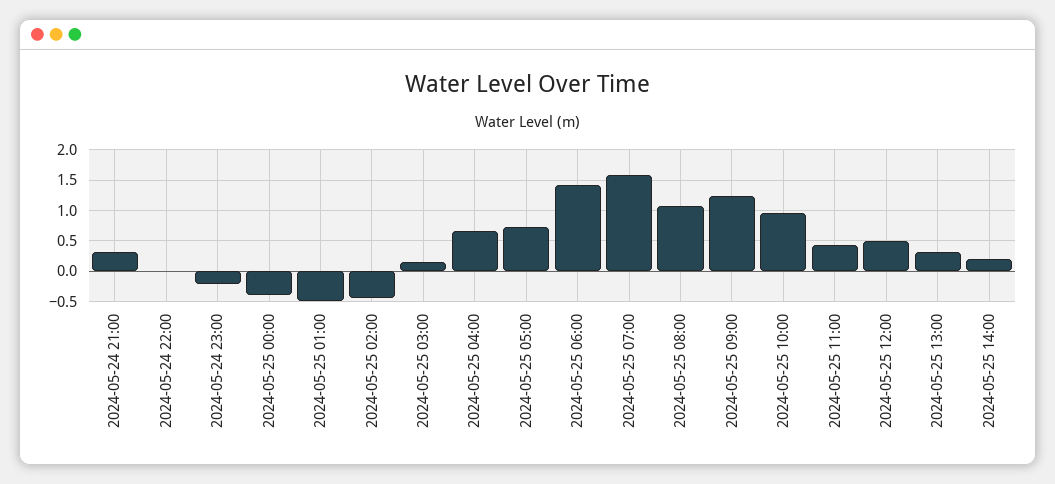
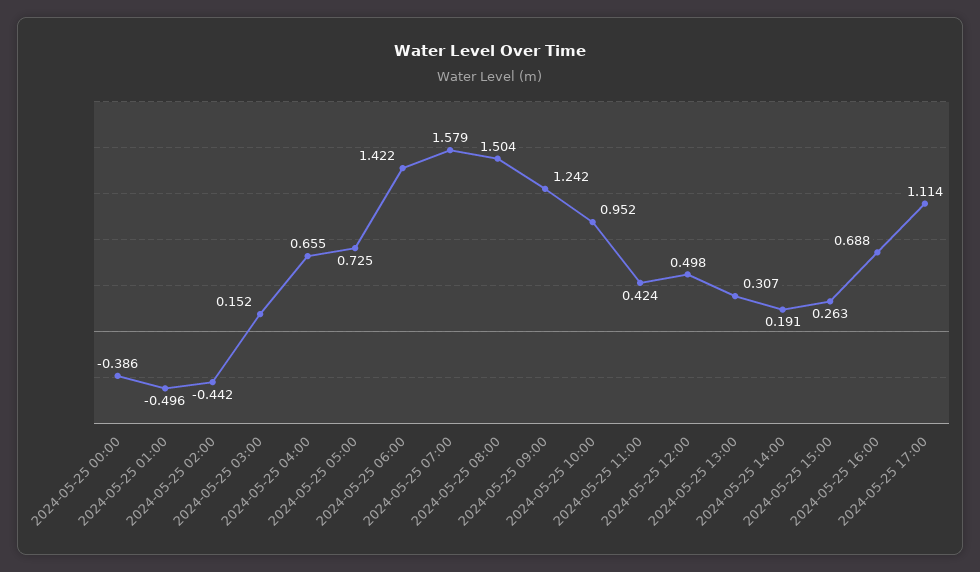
2024-05-24 21:00: 0.3 -> none
2024-05-24 22:00: 0 -> none
2024-05-24 23:00: -0.2 -> none
2024-05-25 08:00: 1.1 -> 1.504
2024-05-25 15:00: none -> 0.263
2024-05-25 16:00: none -> 0.688
2024-05-25 17:00: none -> 1.114

